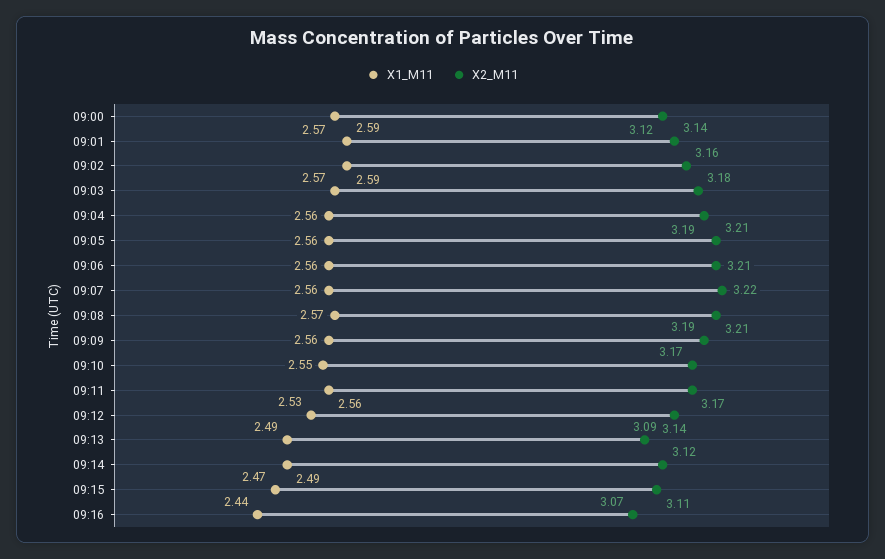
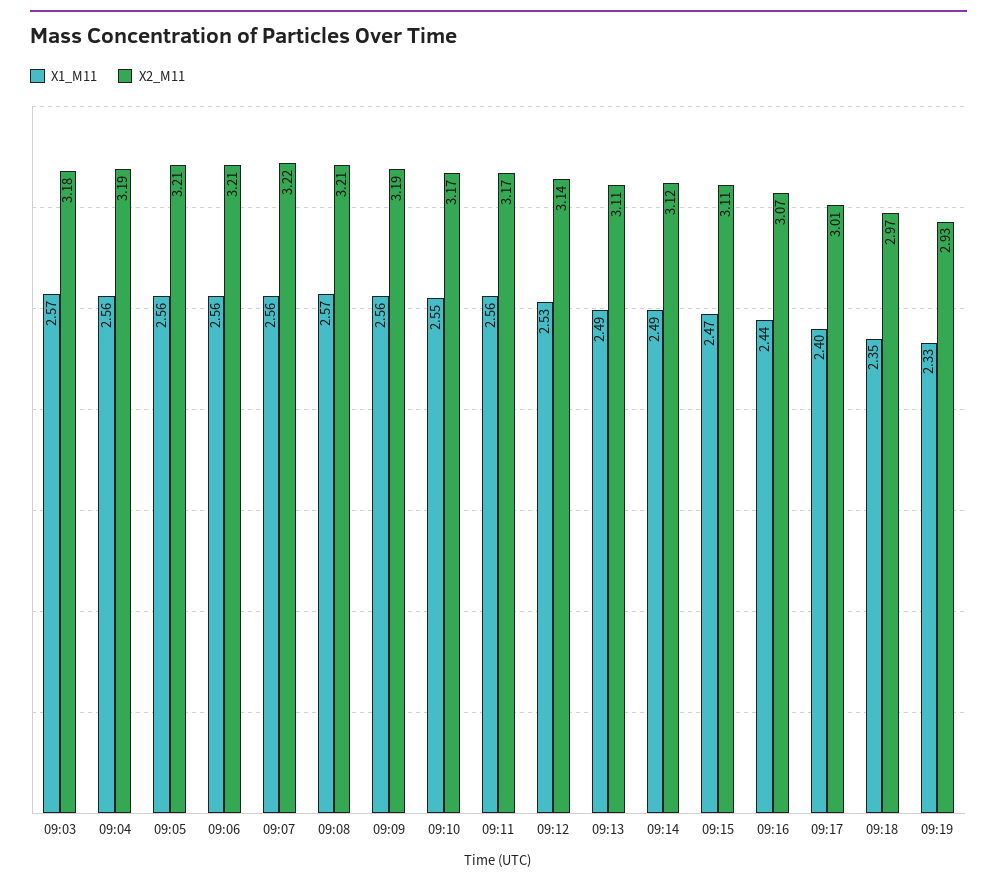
X1_M11, 09:00: 2.57 -> none
X2_M11, 09:00: 3.12 -> none
X1_M11, 09:01: 2.59 -> none
X2_M11, 09:01: 3.14 -> none
X1_M11, 09:02: 2.59 -> none
X2_M11, 09:02: 3.16 -> none
X2_M11, 09:13: 3.09 -> 3.11
X1_M11, 09:17: none -> 2.4
X2_M11, 09:17: none -> 3.01
X1_M11, 09:18: none -> 2.35
X2_M11, 09:18: none -> 2.97
X1_M11, 09:19: none -> 2.33
X2_M11, 09:19: none -> 2.93

